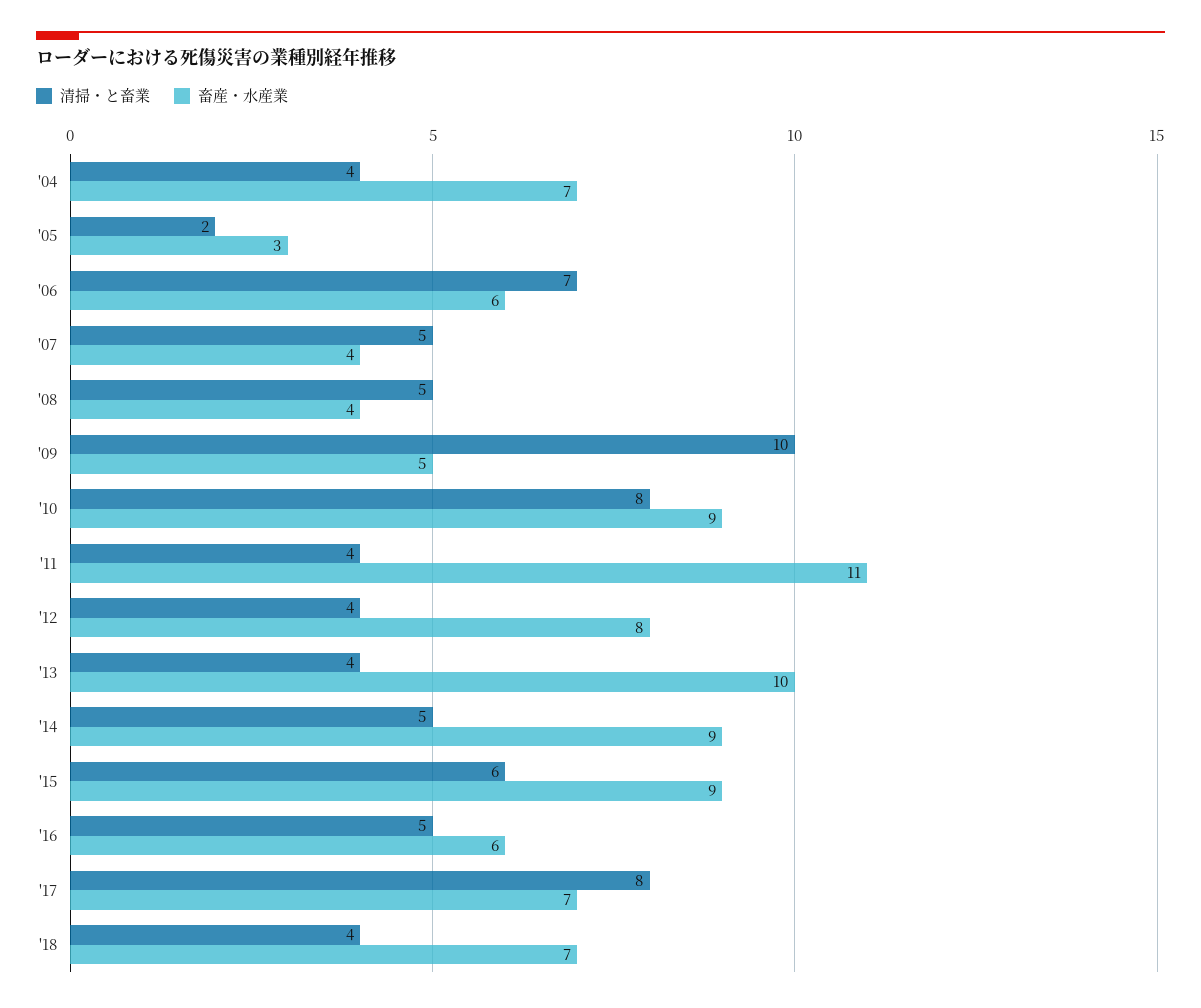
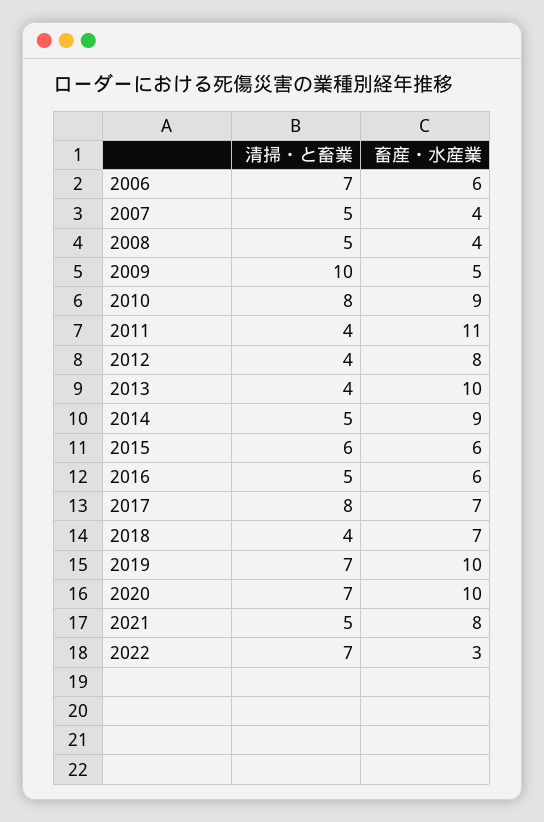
清掃・と畜業, '04: 4 -> none
畜産・水産業, '04: 7 -> none
清掃・と畜業, '05: 2 -> none
畜産・水産業, '05: 3 -> none
畜産・水産業, '15: 9 -> 6
清掃・と畜業, 2019: none -> 7
畜産・水産業, 2019: none -> 10
清掃・と畜業, 2020: none -> 7
畜産・水産業, 2020: none -> 10
清掃・と畜業, 2021: none -> 5
畜産・水産業, 2021: none -> 8
清掃・と畜業, 2022: none -> 7
畜産・水産業, 2022: none -> 3

